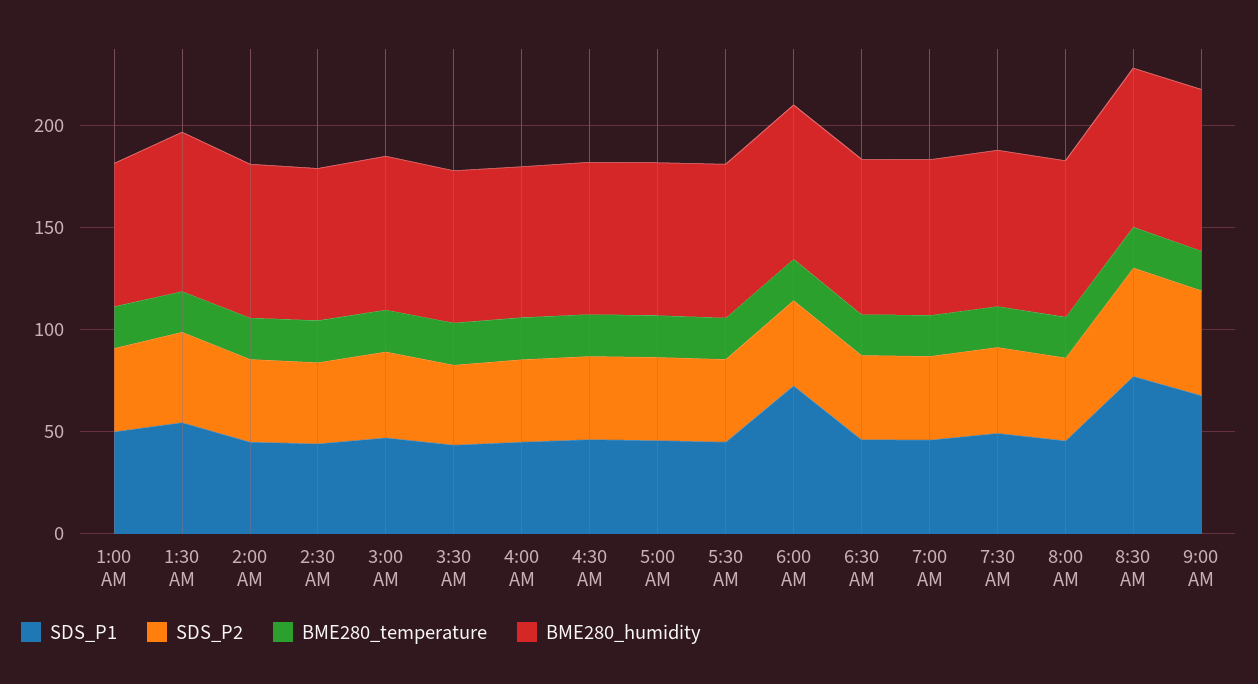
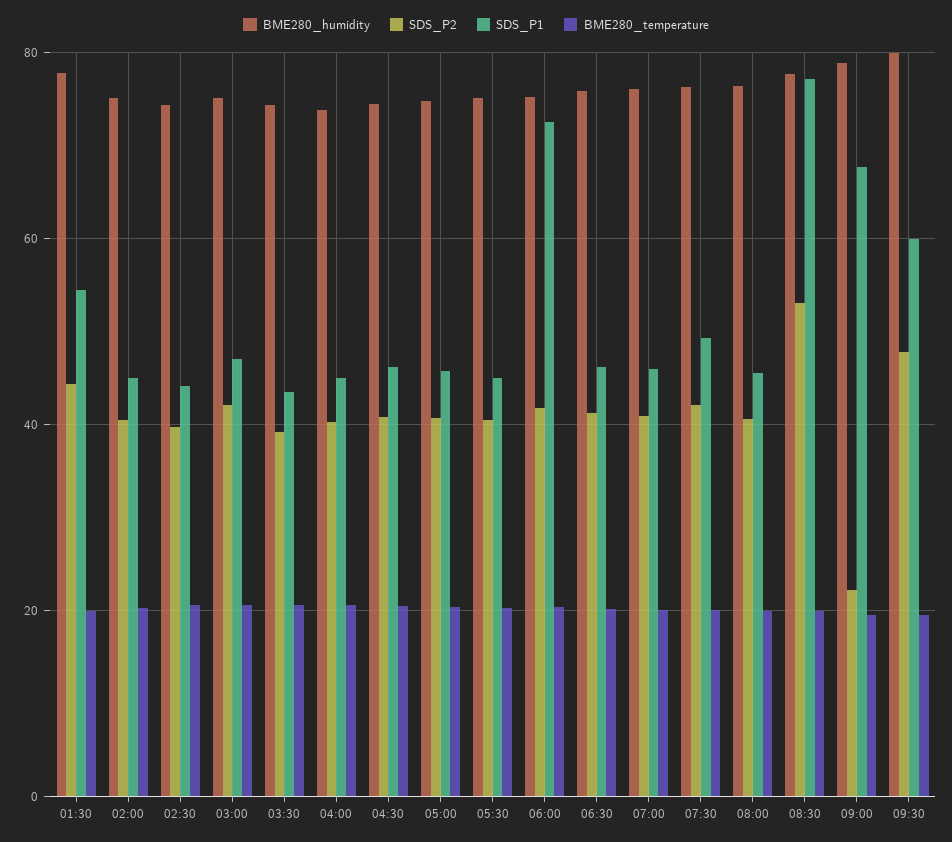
SDS_P1, 1:00 AM: 50 -> none
SDS_P2, 1:00 AM: 40 -> none
BME280_temperature, 1:00 AM: 20 -> none
BME280_humidity, 1:00 AM: 70 -> none
SDS_P2, 9:00 AM: 50 -> 22
BME280_humidity, 09:30: none -> 80
SDS_P2, 09:30: none -> 48
SDS_P1, 09:30: none -> 60
BME280_temperature, 09:30: none -> 20

